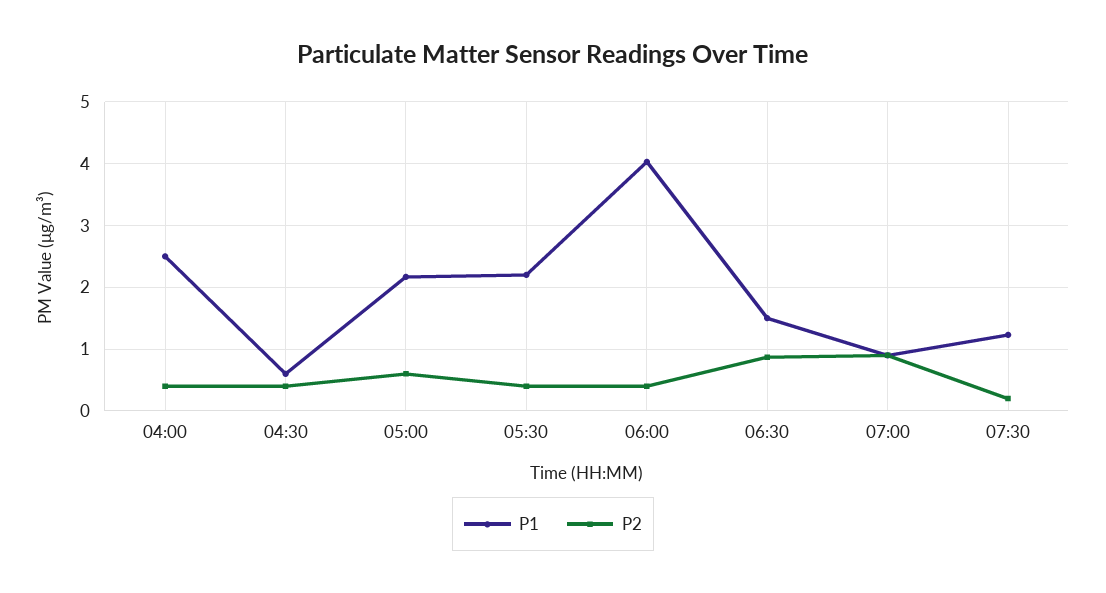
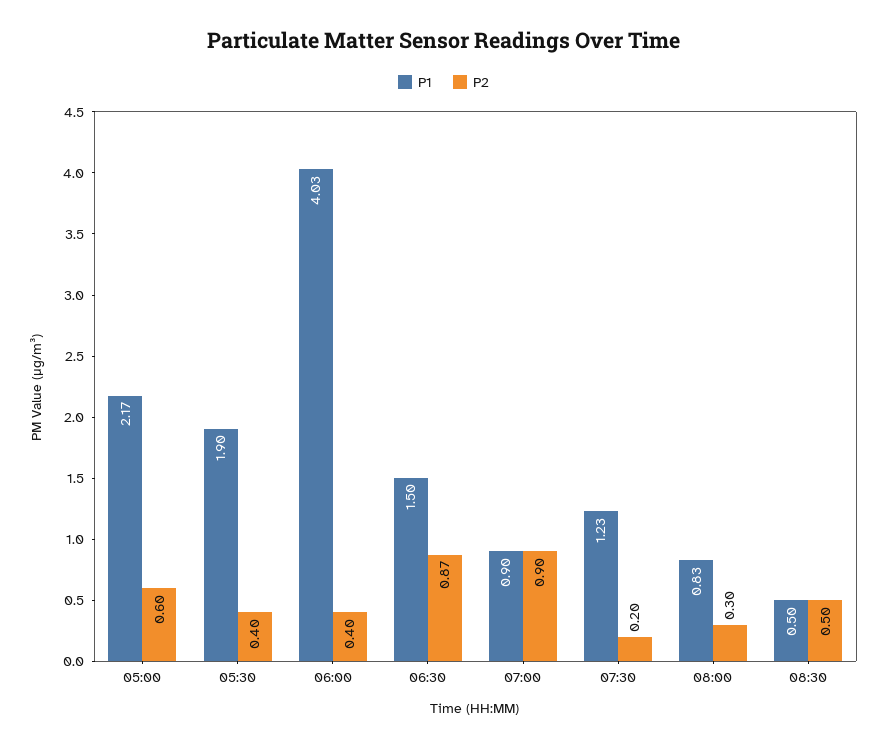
P1, 04:00: 2.5 -> none
P2, 04:00: 0.4 -> none
P1, 04:30: 0.6 -> none
P2, 04:30: 0.4 -> none
P1, 05:30: 2.2 -> 1.9
P1, 08:00: none -> 0.83
P2, 08:00: none -> 0.3
P1, 08:30: none -> 0.5
P2, 08:30: none -> 0.5

